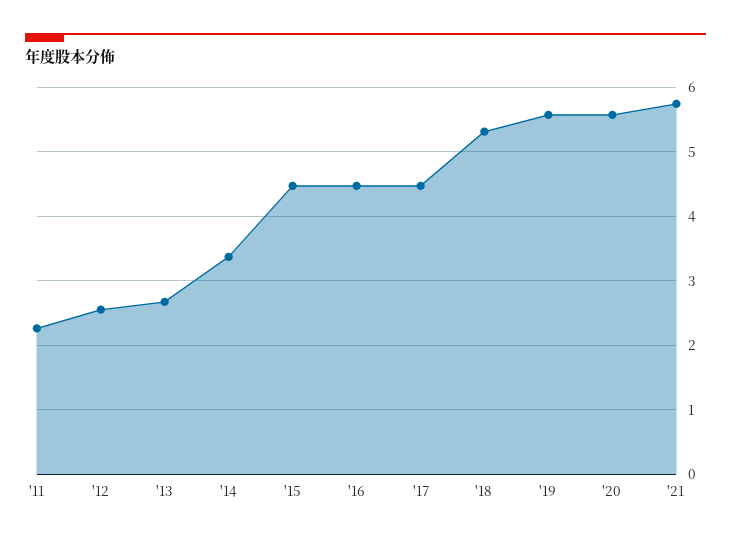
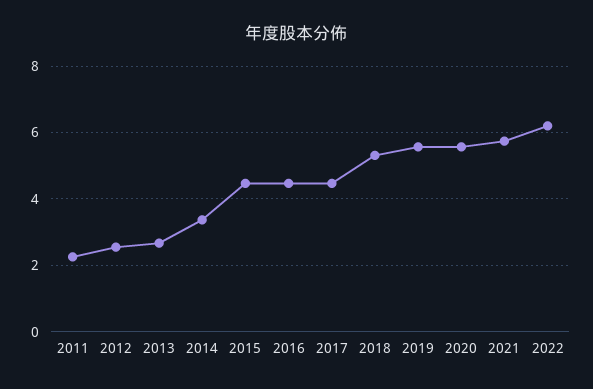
2022: none -> 6.2

